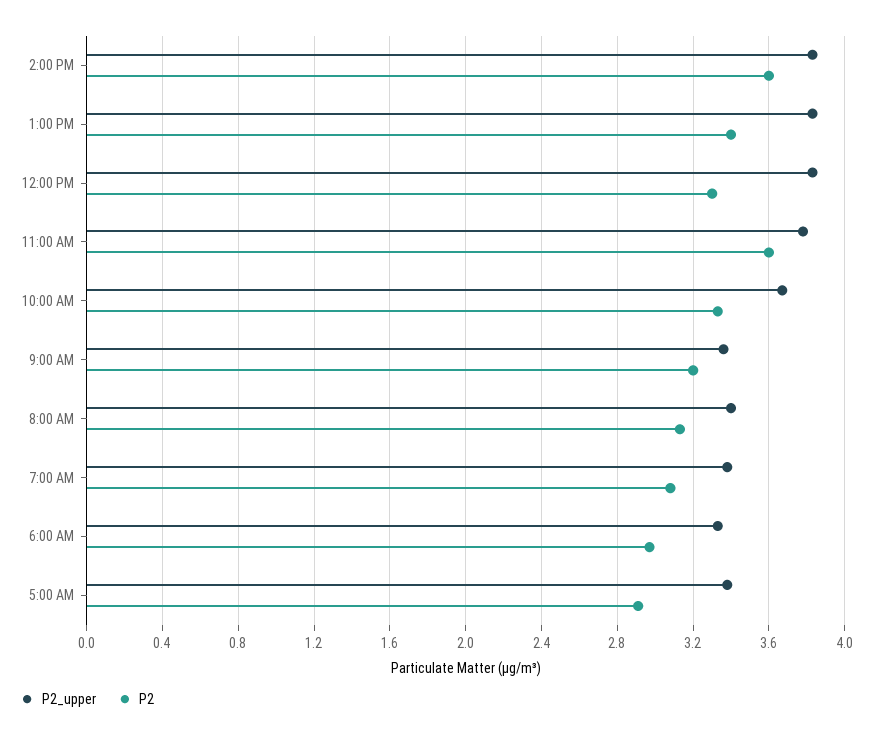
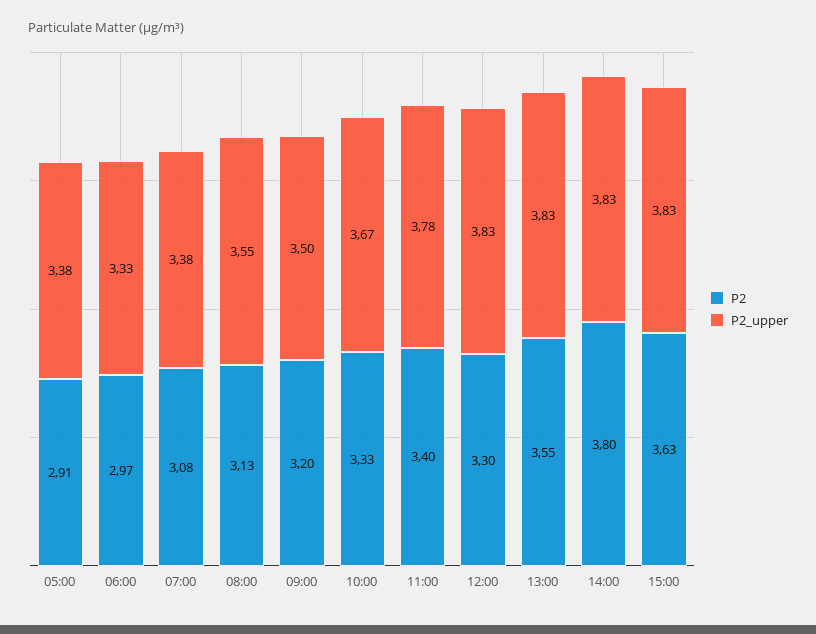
P2, 2:00 PM: 3.6 -> 3.8
P2, 1:00 PM: 3.4 -> 3.55
P2, 11:00 AM: 3.6 -> 3.4
P2_upper, 9:00 AM: 3.35 -> 3.5
P2_upper, 8:00 AM: 3.4 -> 3.55
P2, 15:00: none -> 3.63
P2_upper, 15:00: none -> 3.83

